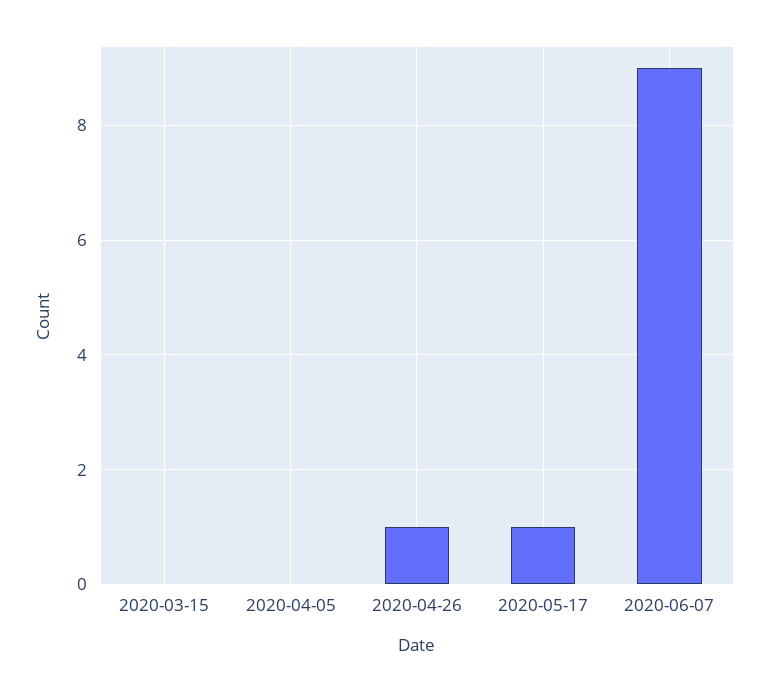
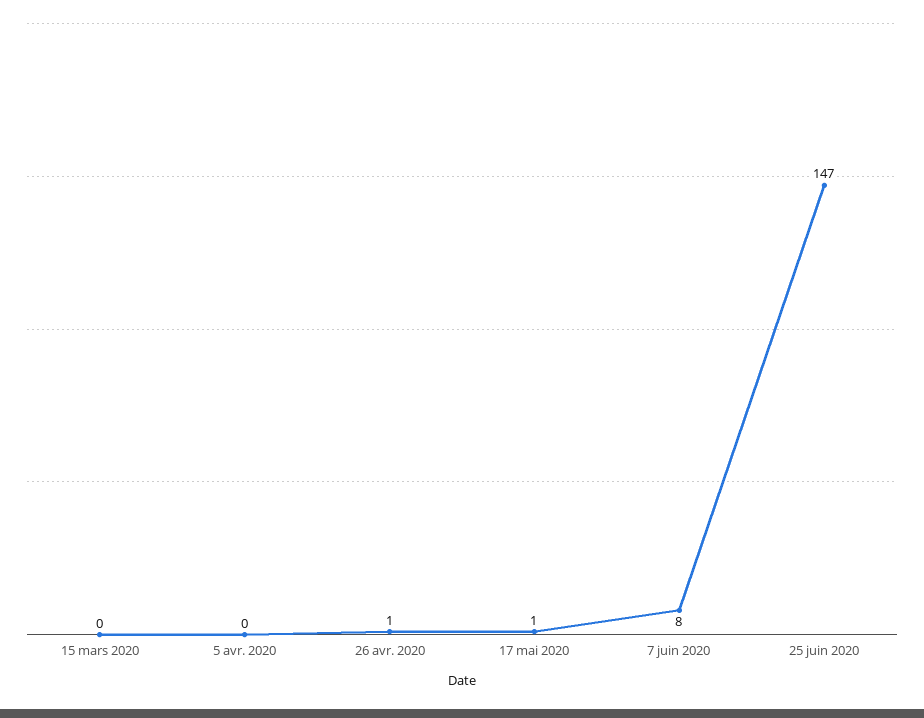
2020-06-07: 9 -> 8
25 juin 2020: none -> 147

